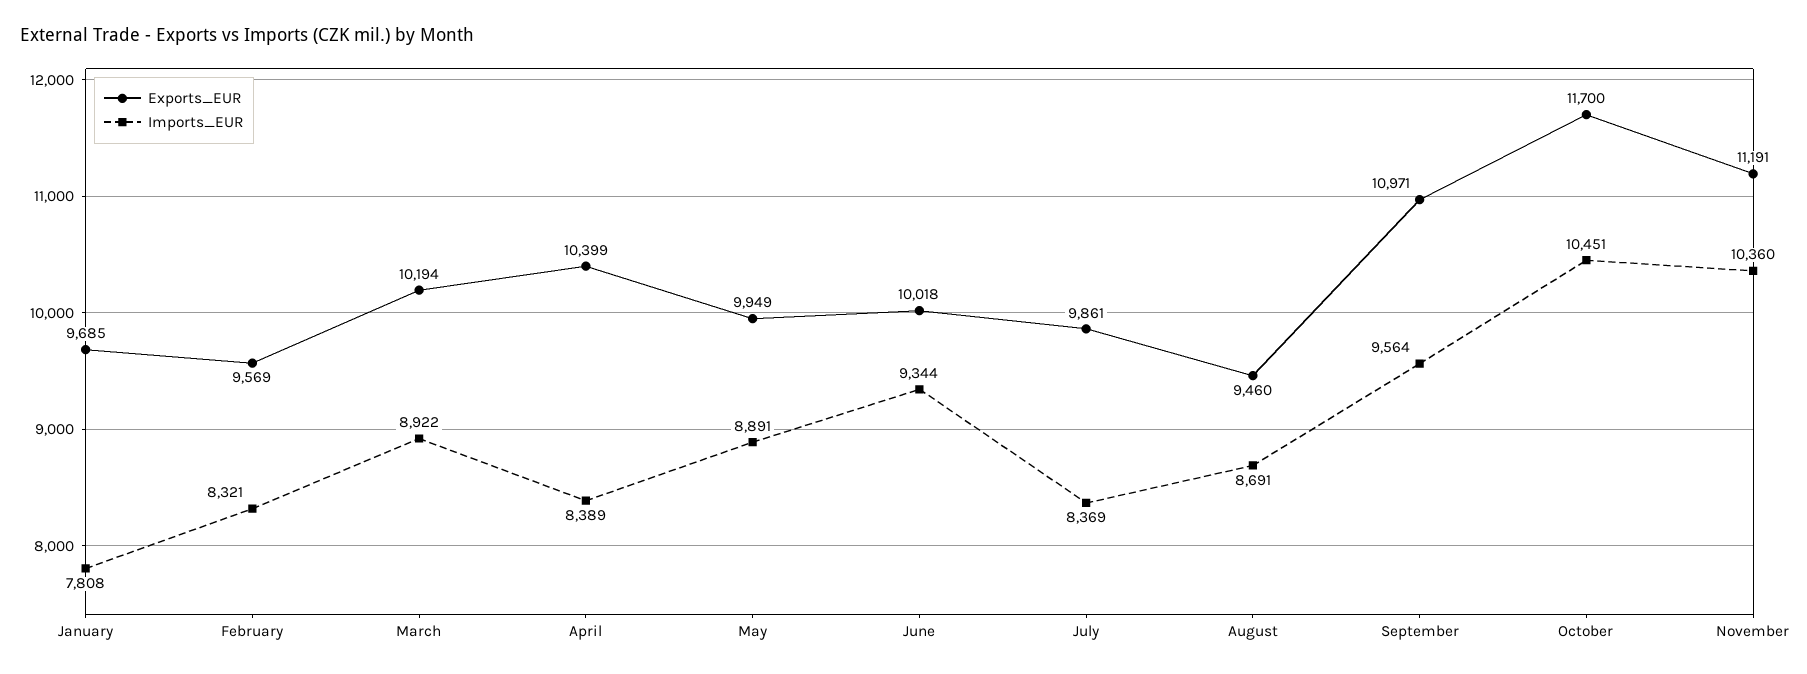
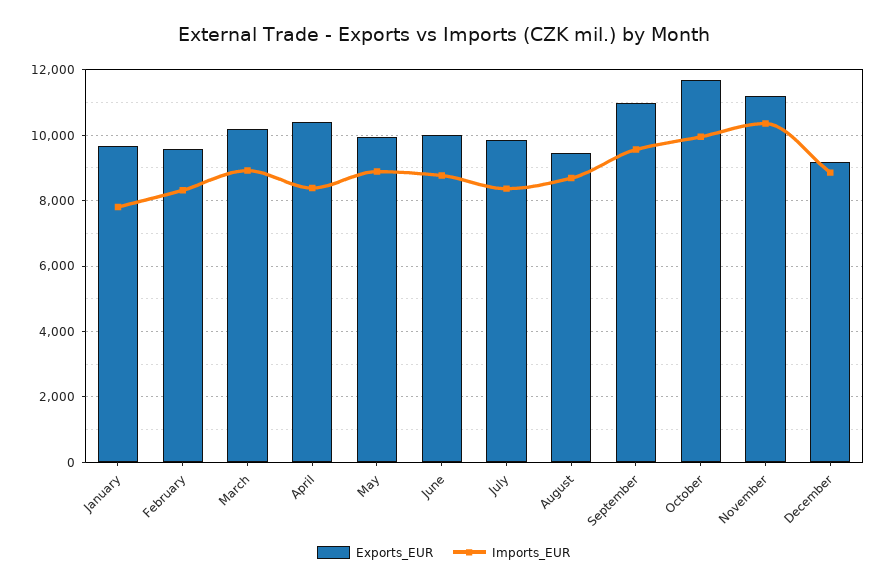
Imports_EUR, June: 9344 -> 8800
Imports_EUR, October: 10451 -> 10000
Exports_EUR, December: none -> 9200
Imports_EUR, December: none -> 8800

